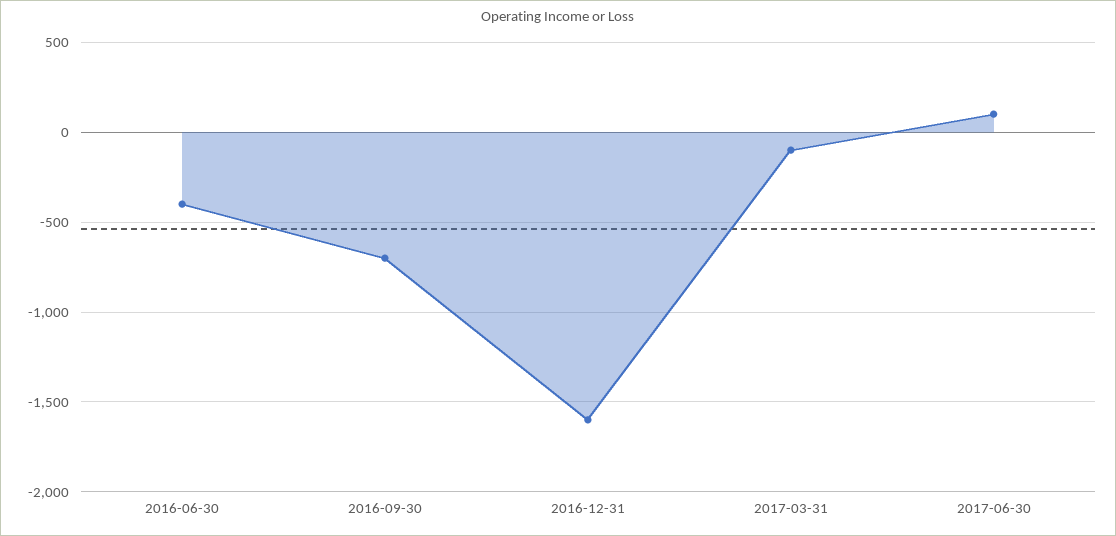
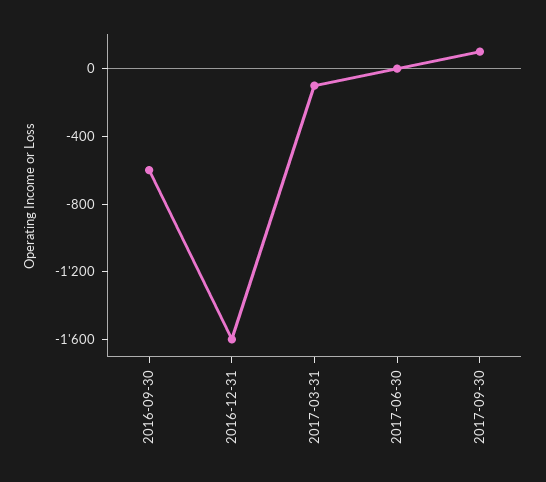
2016-06-30: -400 -> none
2016-09-30: -700 -> -600
2017-06-30: 100 -> 0
2017-09-30: none -> 100

